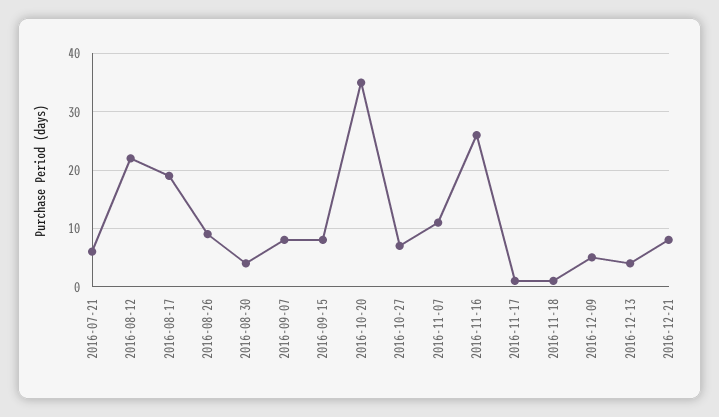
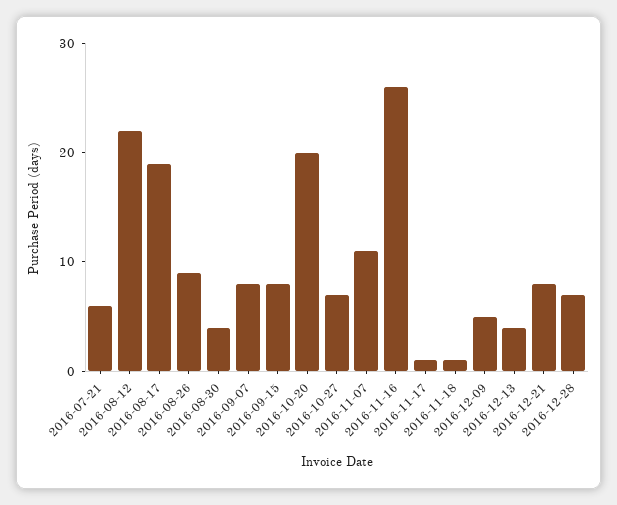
2016-10-20: 35 -> 20
2016-12-28: none -> 7

